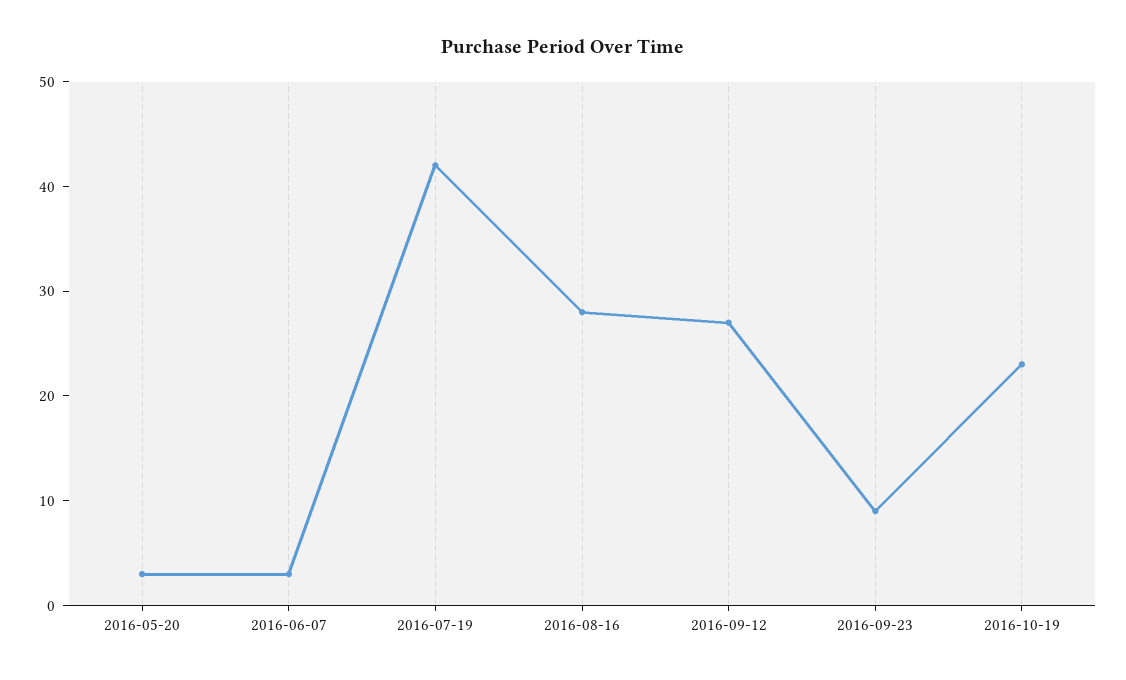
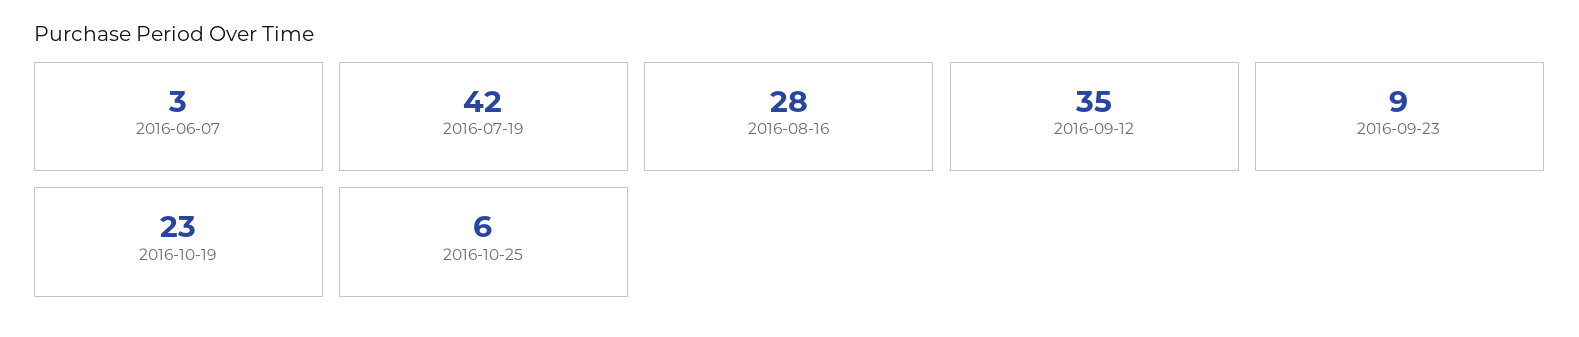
2016-05-20: 3 -> none
2016-09-12: 27 -> 35
2016-10-25: none -> 6

